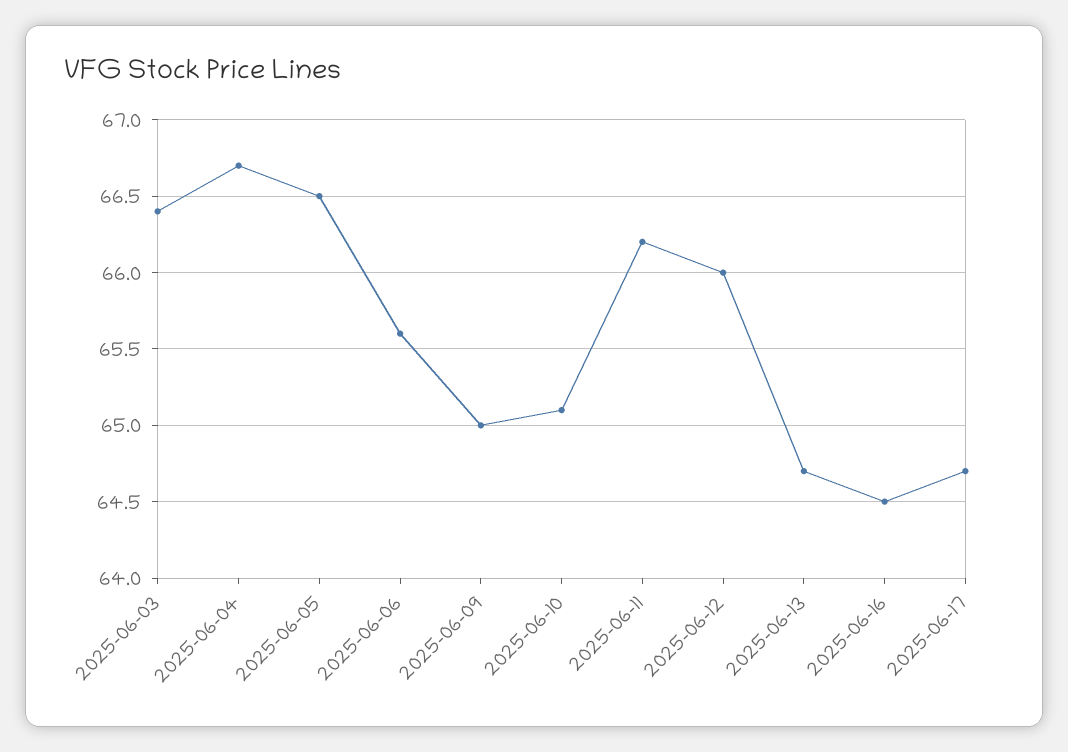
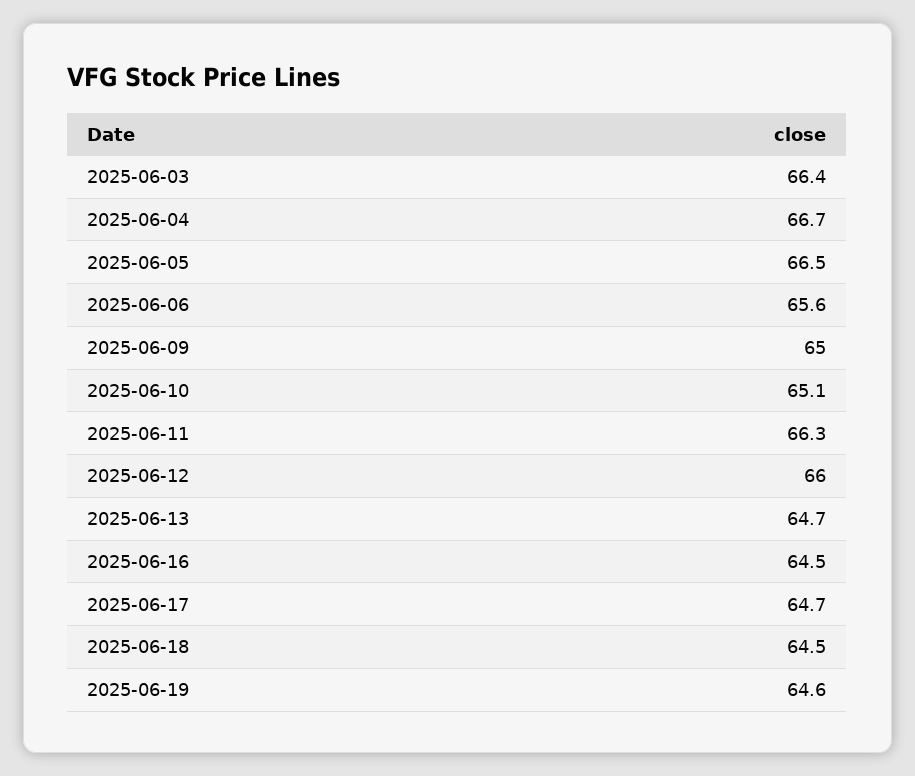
2025-06-11: 66.2 -> 66.3
2025-06-18: none -> 64.5
2025-06-19: none -> 64.6

